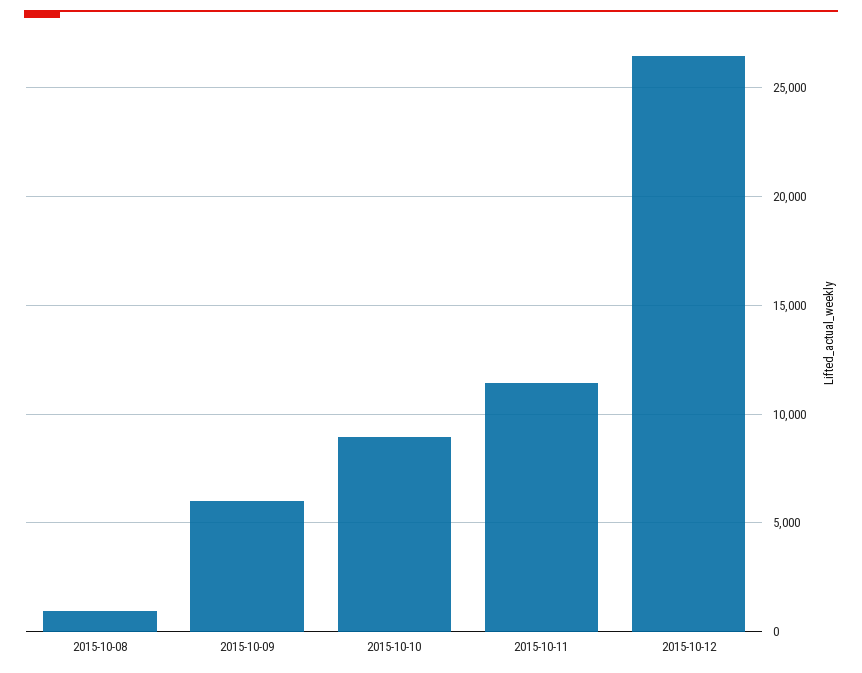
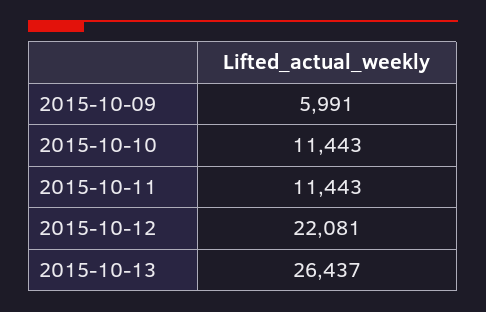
2015-10-08: 1000 -> none
2015-10-10: 9000 -> 11443
2015-10-12: 26500 -> 22081
2015-10-13: none -> 26437

